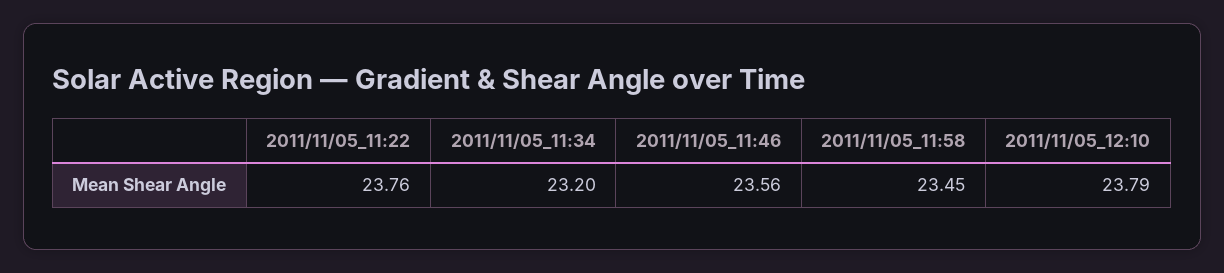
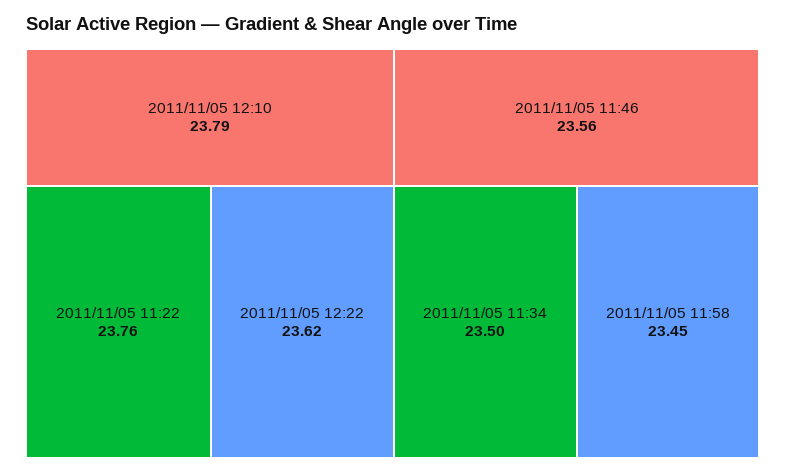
2011/11/05_11:34: 23.2 -> 23.5
2011/11/05 12:22: none -> 23.62

